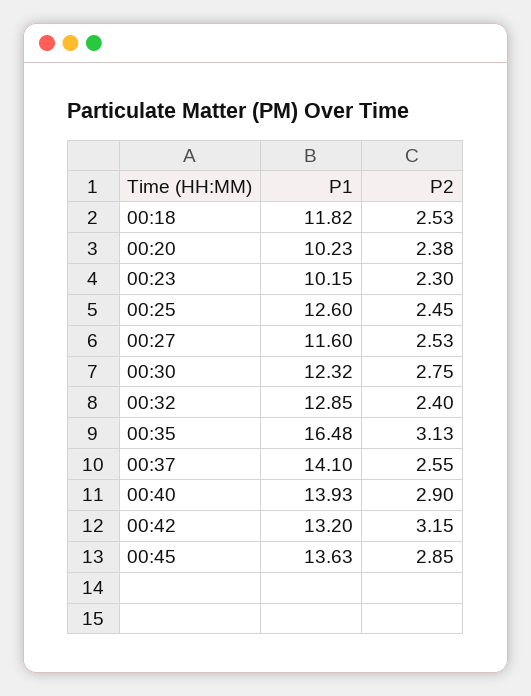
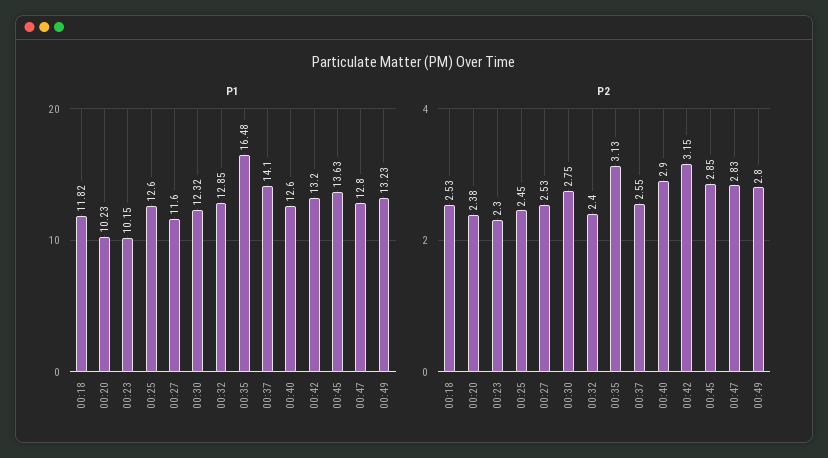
P1, 00:40: 13.93 -> 12.6
P1, 00:47: none -> 12.8
P1, 00:49: none -> 13.23
P2, 00:47: none -> 2.83
P2, 00:49: none -> 2.8

